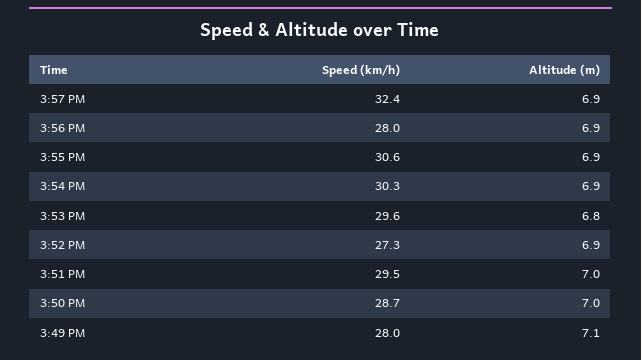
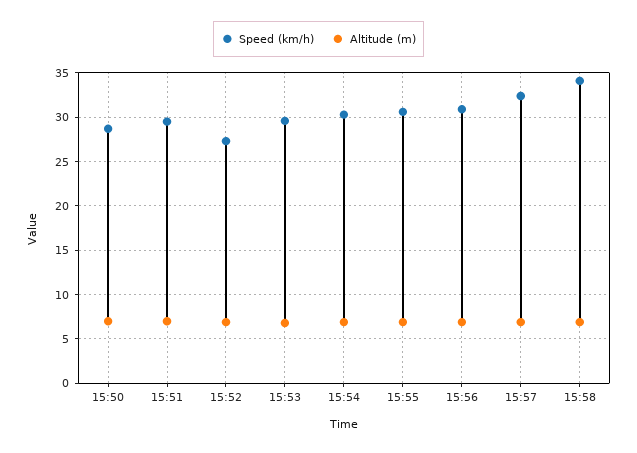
Speed (km/h), 3:56 PM: 28 -> 31
Speed (km/h), 3:49 PM: 28 -> none
Altitude (m), 3:49 PM: 7.1 -> none
Speed (km/h), 15:58: none -> 34
Altitude (m), 15:58: none -> 7

